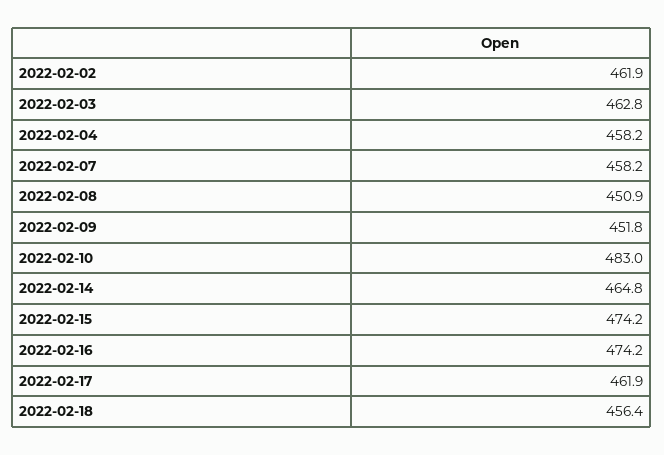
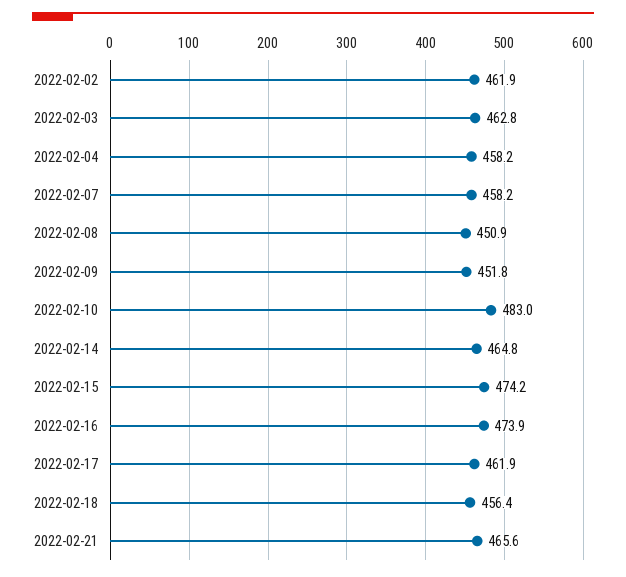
2022-02-16: 474.2 -> 473.9
2022-02-21: none -> 465.6

